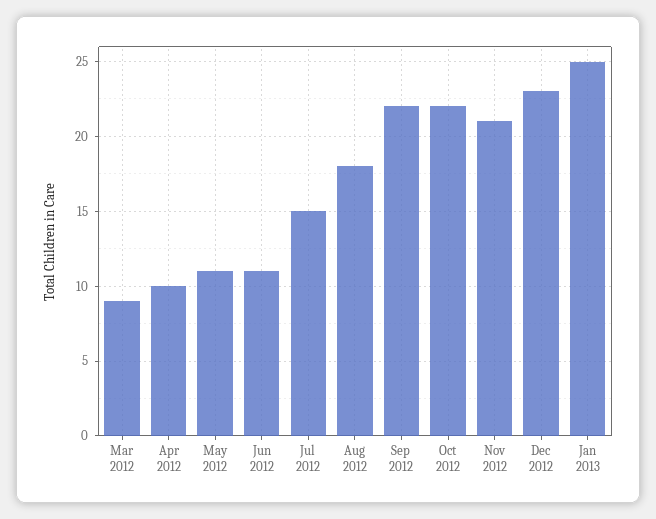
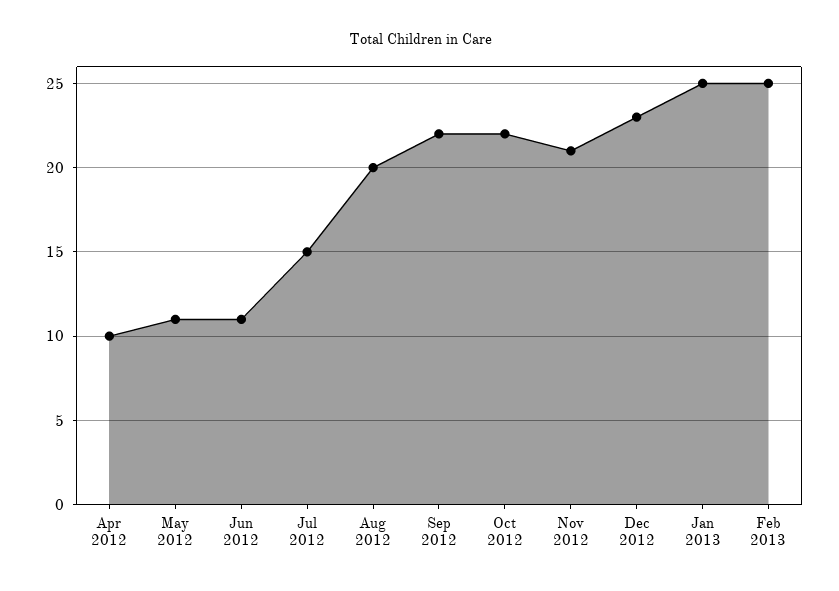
Mar 2012: 9 -> none
Aug 2012: 18 -> 20
Feb 2013: none -> 25

